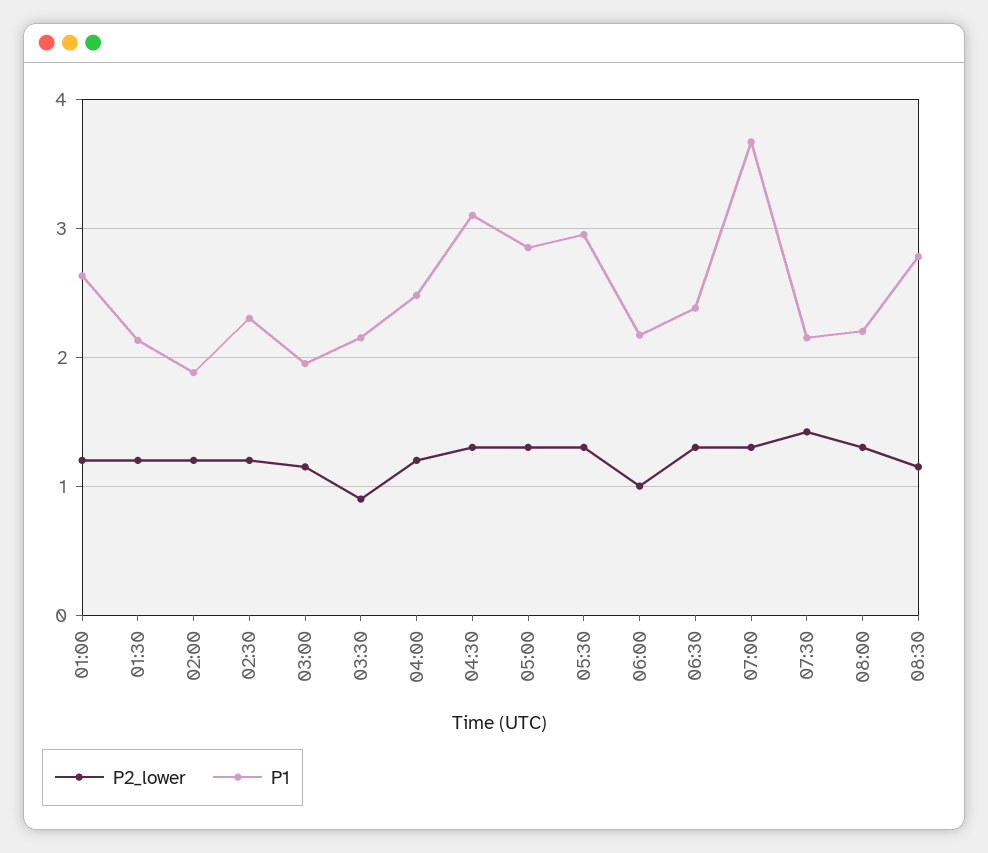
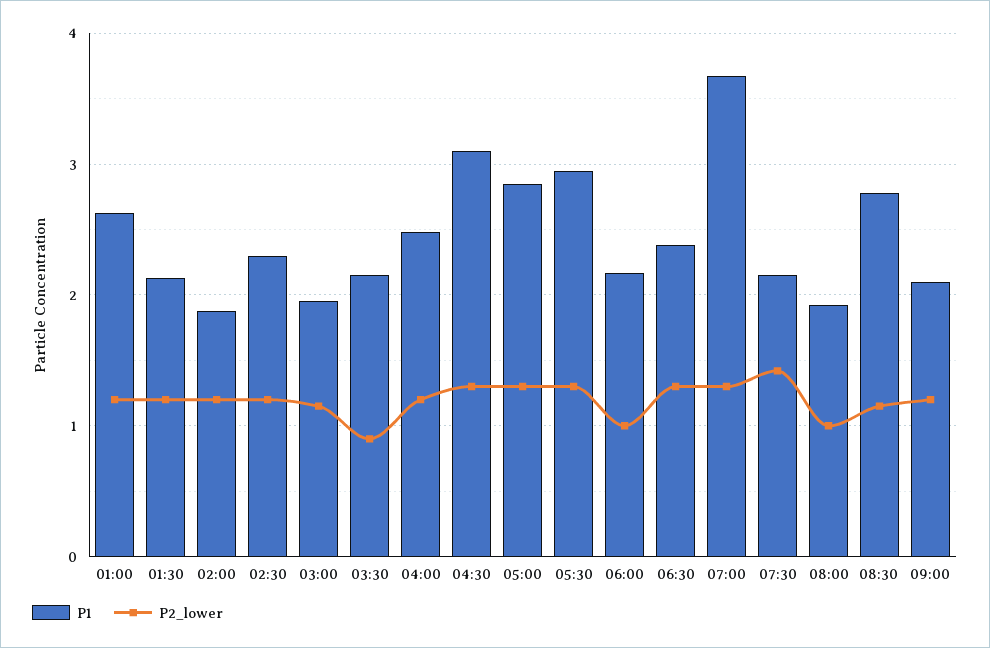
P2_lower, 08:00: 1.3 -> 1
P1, 08:00: 2.2 -> 1.9
P1, 09:00: none -> 2.1
P2_lower, 09:00: none -> 1.2

